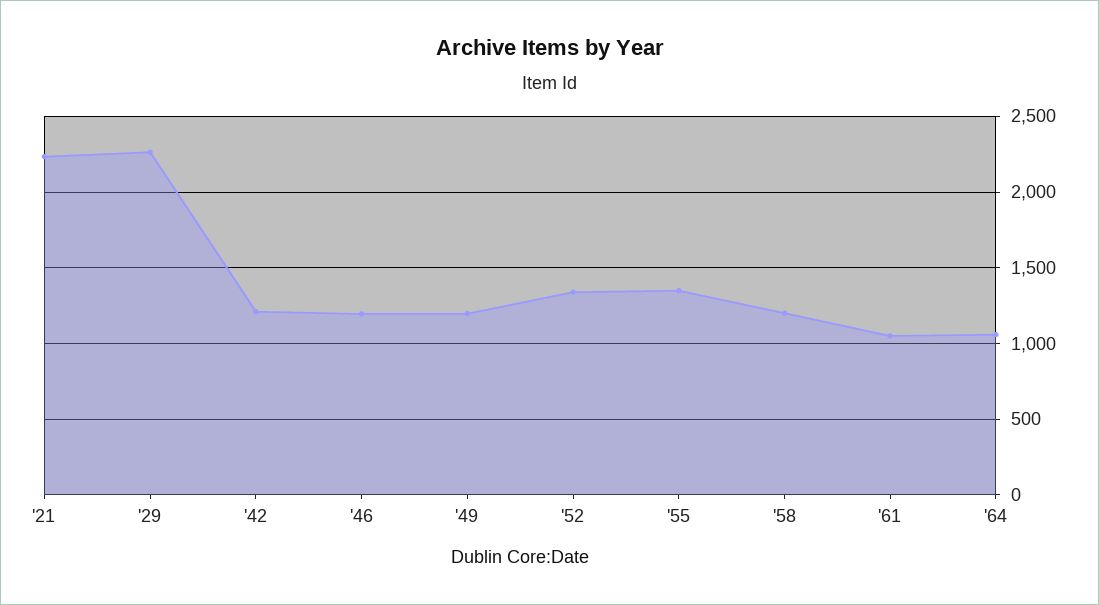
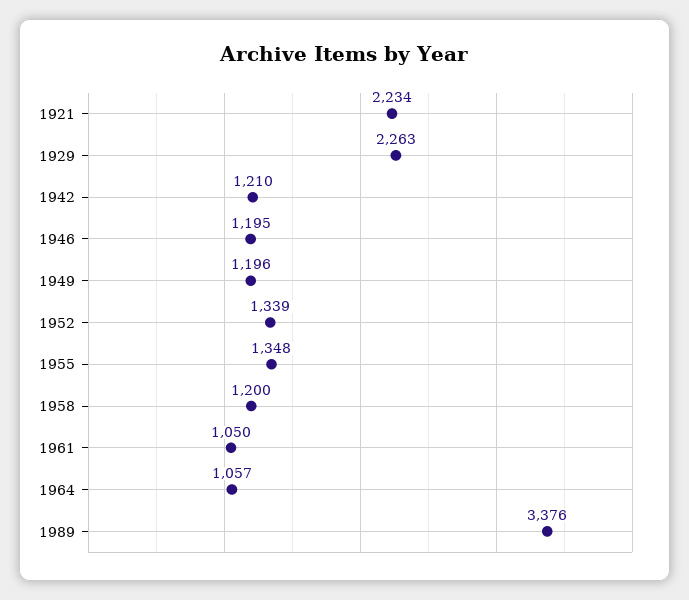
1989: none -> 3376

